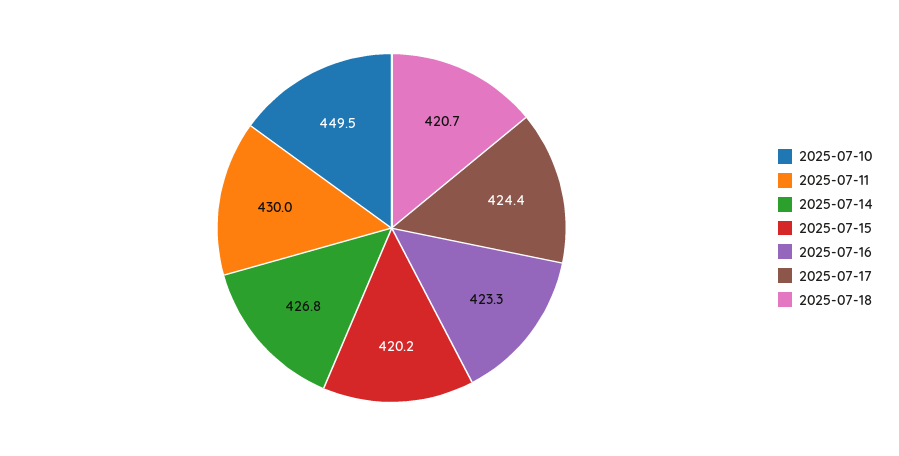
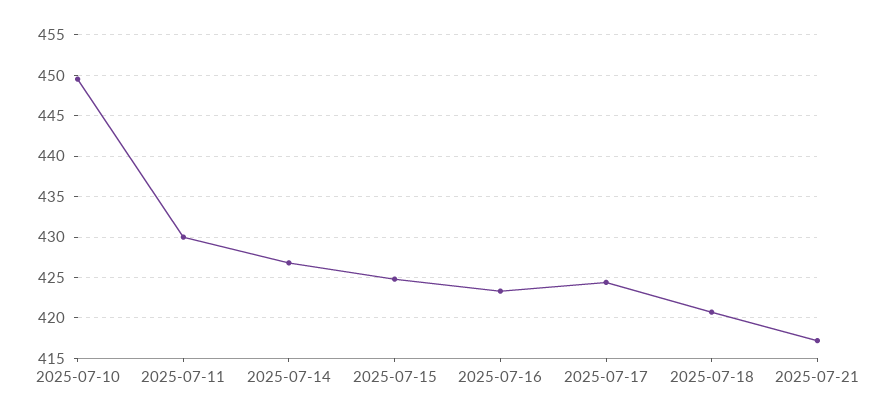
2025-07-15: 420.2 -> 425
2025-07-21: none -> 417

